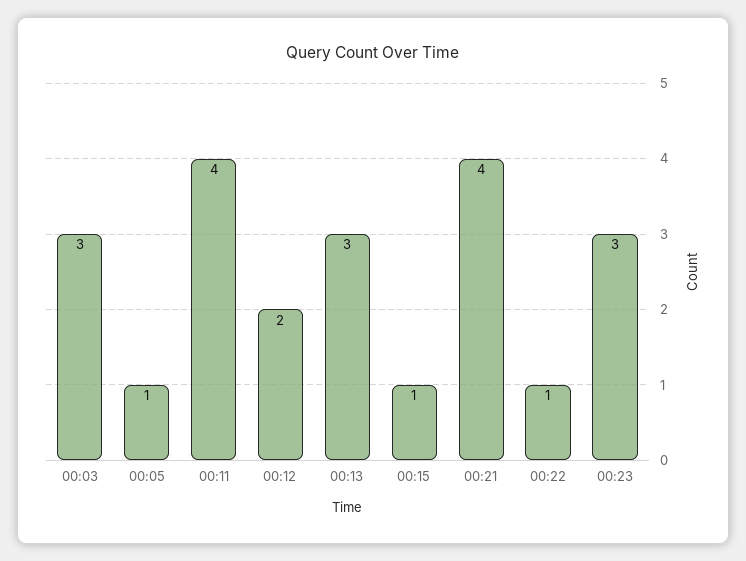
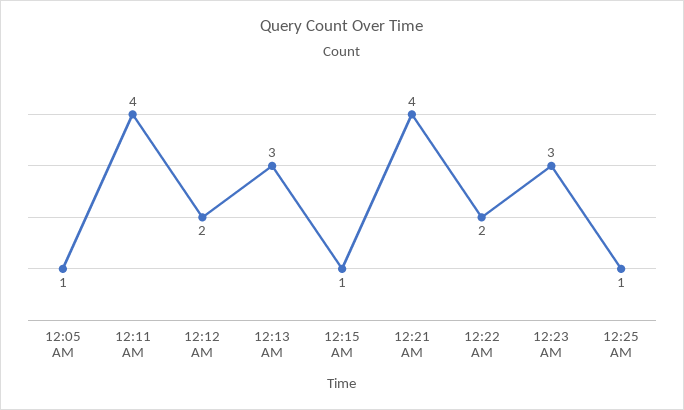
00:03: 3 -> none
00:22: 1 -> 2
12:25 AM: none -> 1

